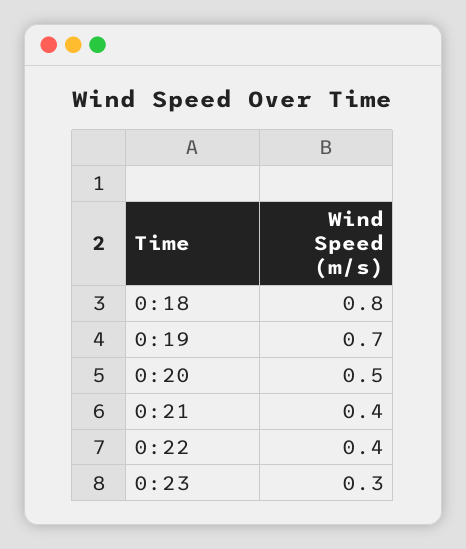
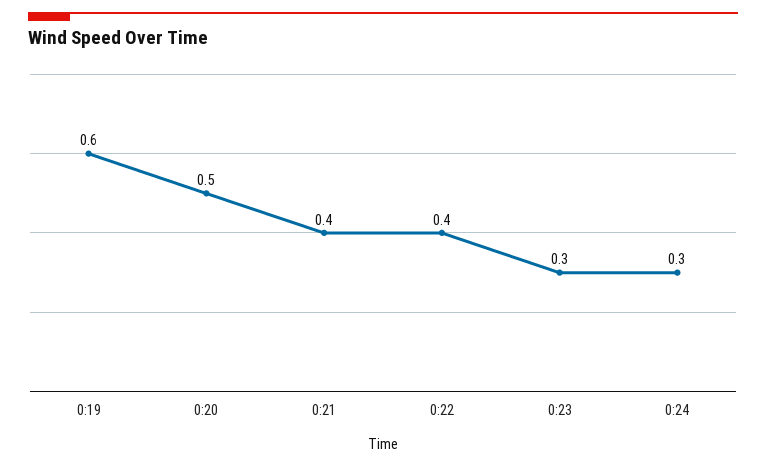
0:18: 0.8 -> none
0:19: 0.7 -> 0.6
0:24: none -> 0.3

